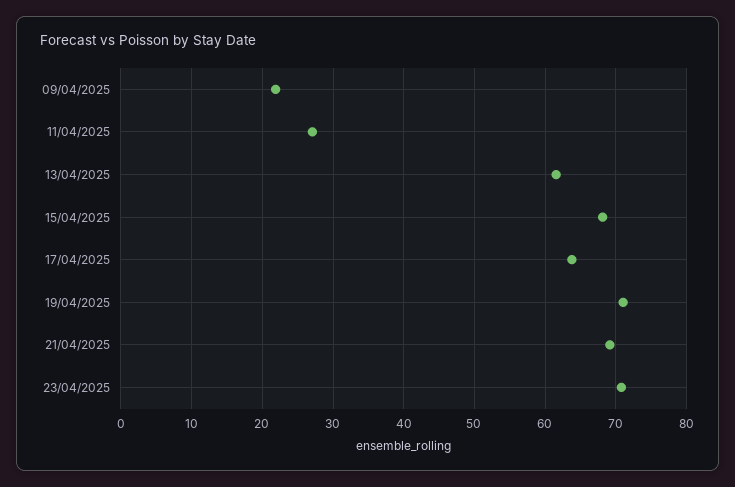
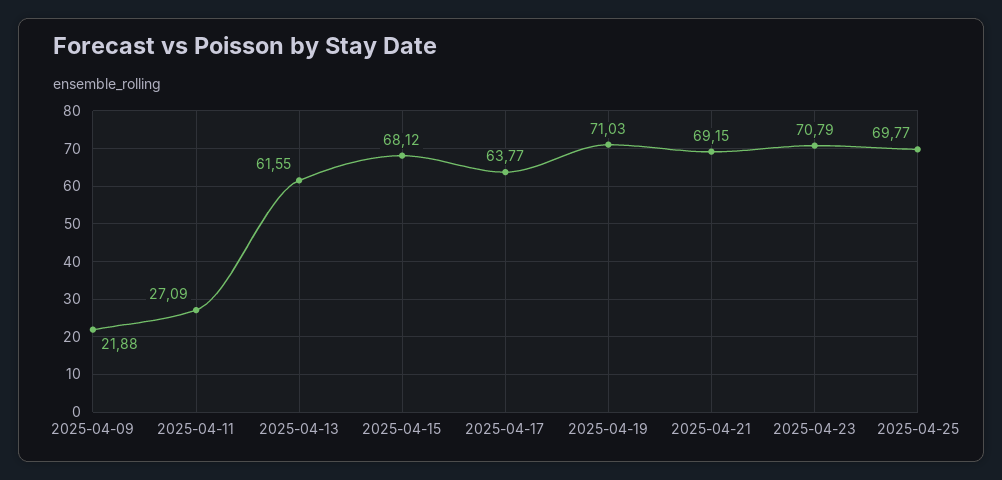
2025-04-25: none -> 69.77

